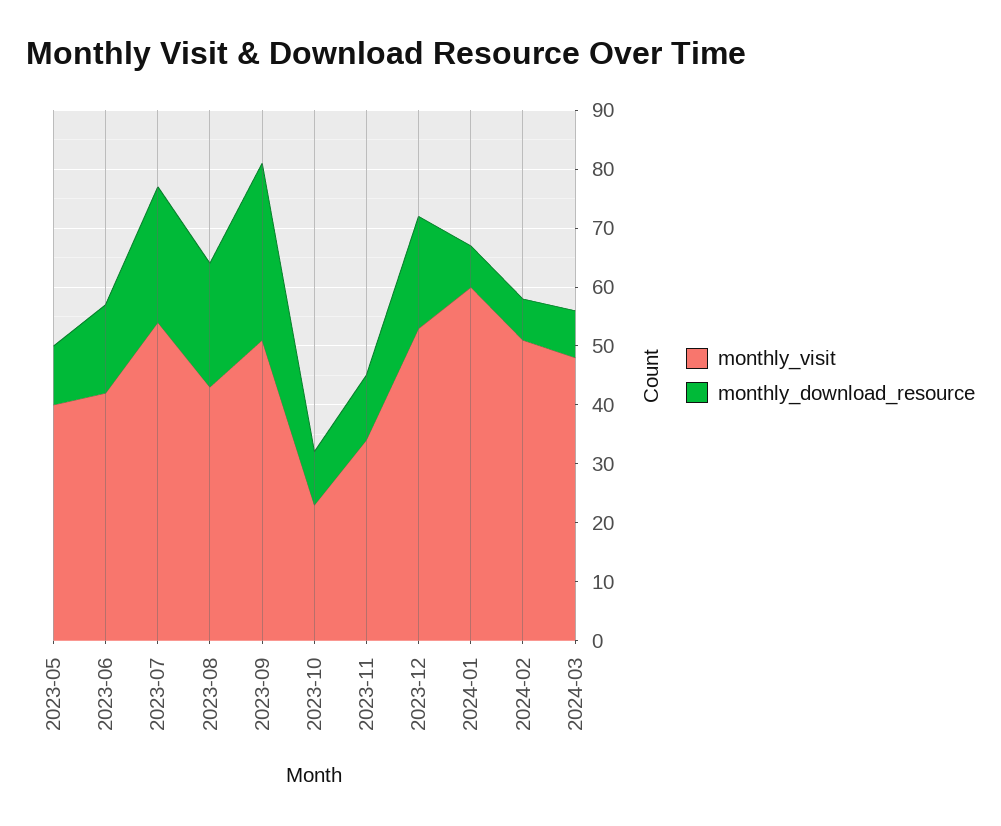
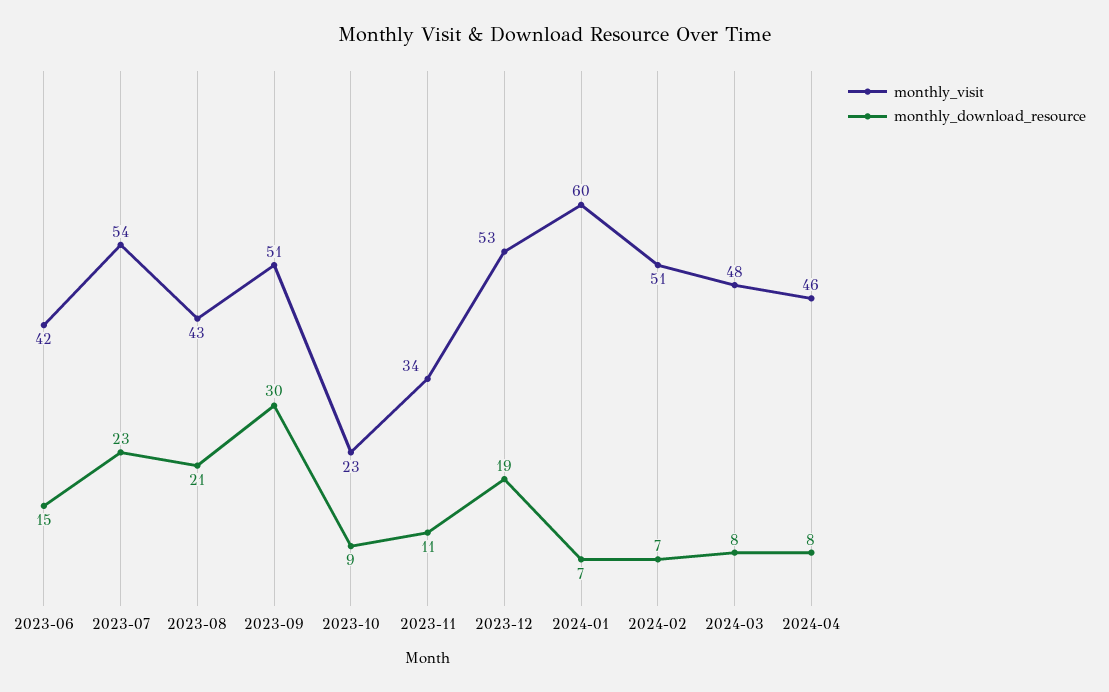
monthly_visit, 2023-05: 40 -> none
monthly_download_resource, 2023-05: 10 -> none
monthly_visit, 2024-04: none -> 46
monthly_download_resource, 2024-04: none -> 8

